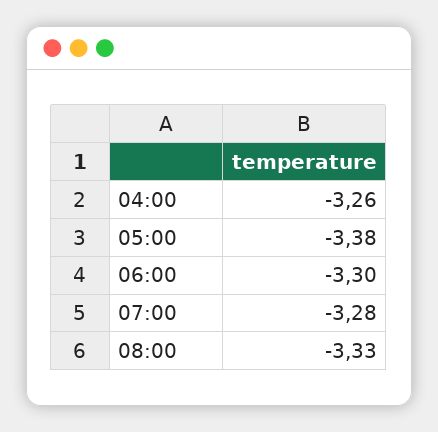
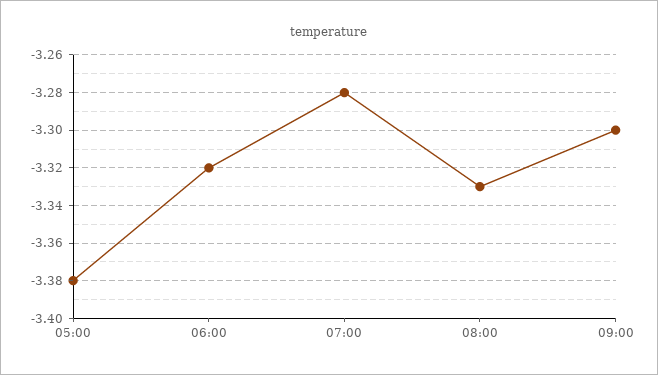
04:00: -3.26 -> none
06:00: -3.3 -> -3.32
09:00: none -> -3.3

